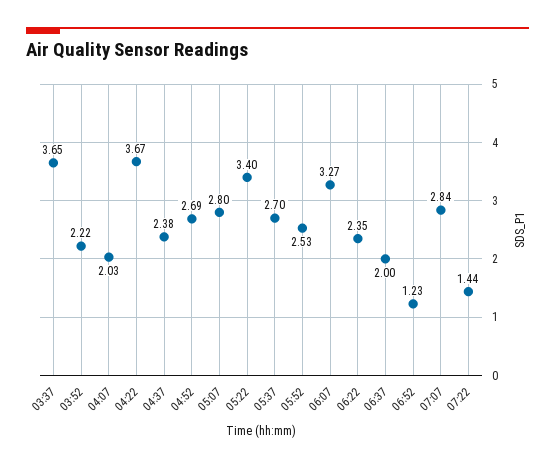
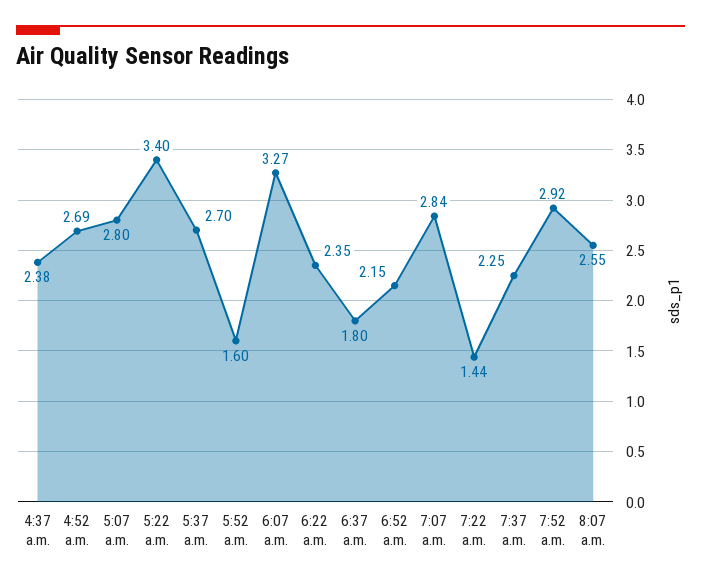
03:37: 3.65 -> none
03:52: 2.22 -> none
04:07: 2.03 -> none
04:22: 3.67 -> none
05:52: 2.53 -> 1.6
06:37: 2 -> 1.8
06:52: 1.23 -> 2.15
7:37 a.m.: none -> 2.25
7:52 a.m.: none -> 2.92
8:07 a.m.: none -> 2.55

